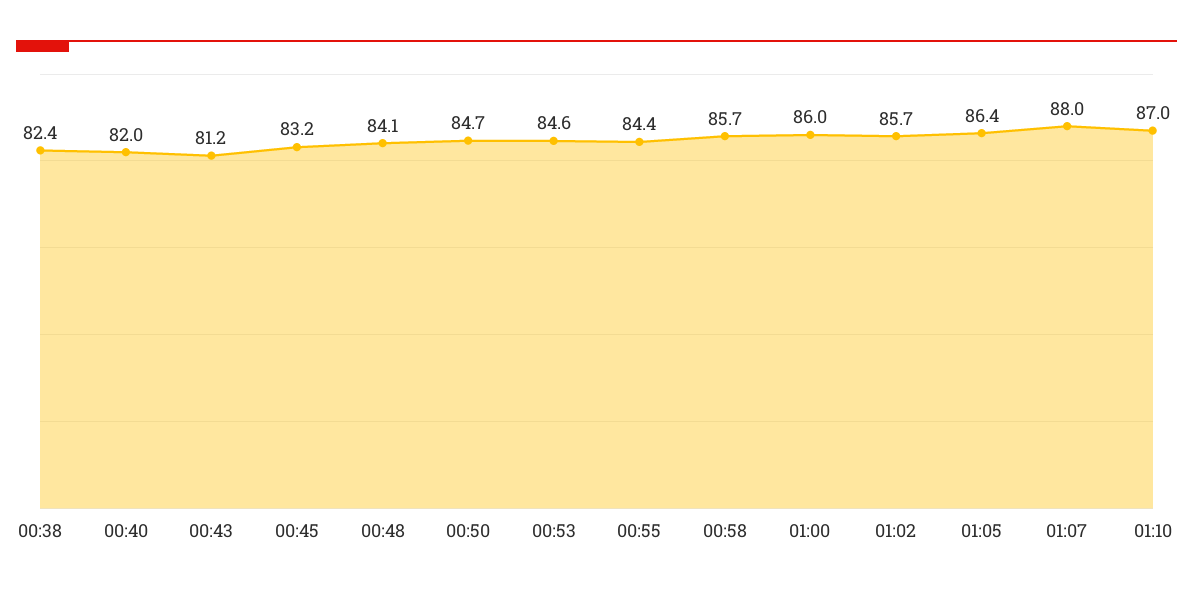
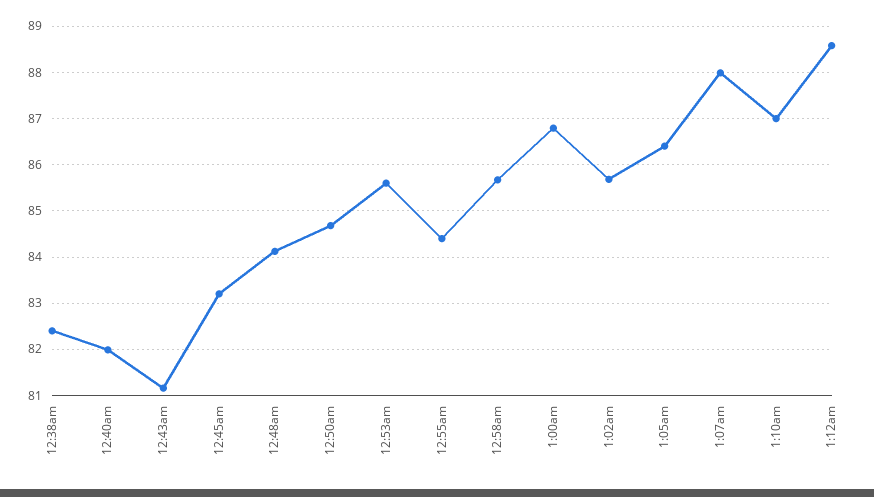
00:53: 84.6 -> 85.6
01:00: 86 -> 86.8
1:12am: none -> 88.6

